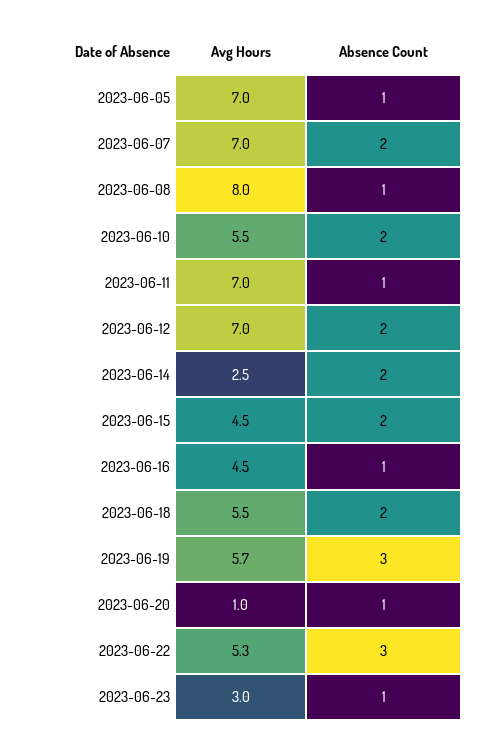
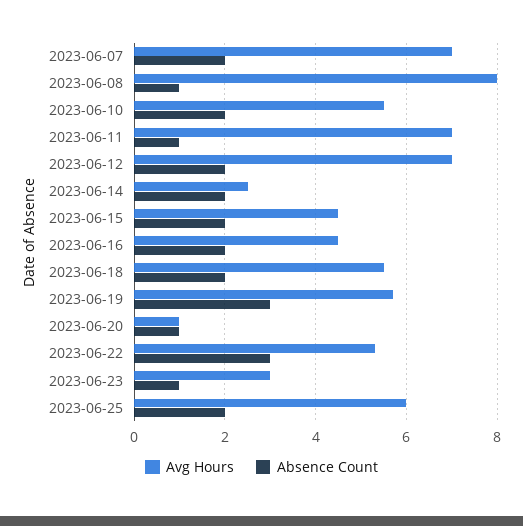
Avg Hours, 2023-06-05: 7 -> none
Absence Count, 2023-06-05: 1 -> none
Absence Count, 2023-06-16: 1 -> 2
Avg Hours, 2023-06-25: none -> 6
Absence Count, 2023-06-25: none -> 2

